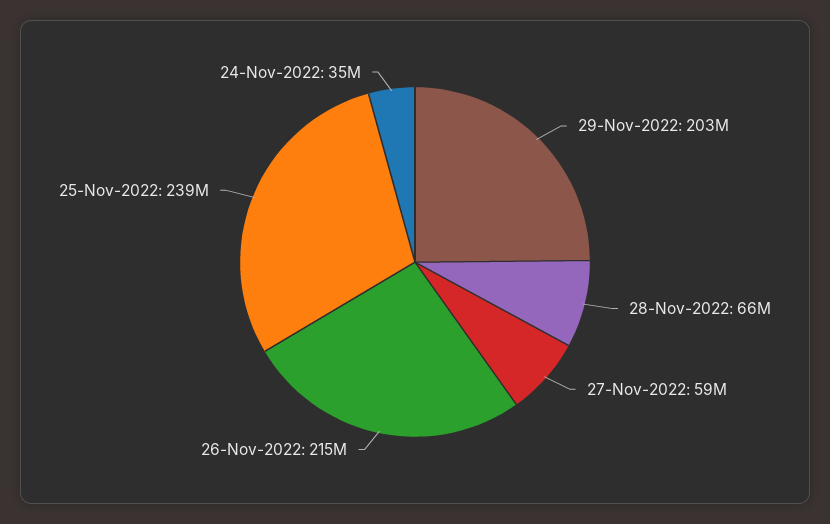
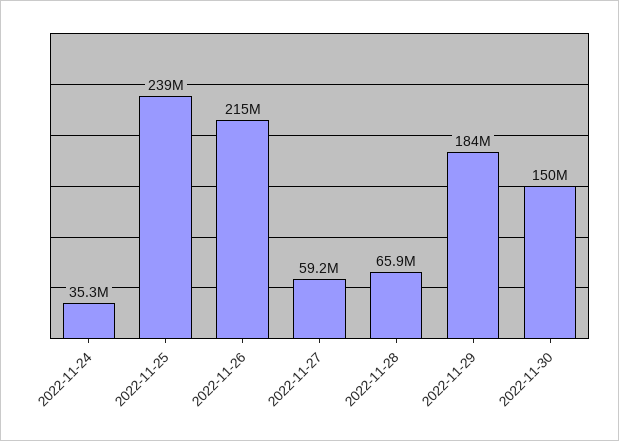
29-Nov-2022: 203000000 -> 184000000
2022-11-30: none -> 150000000

